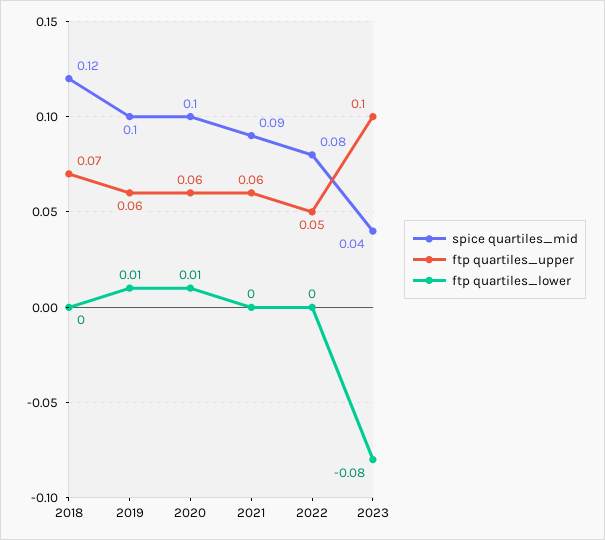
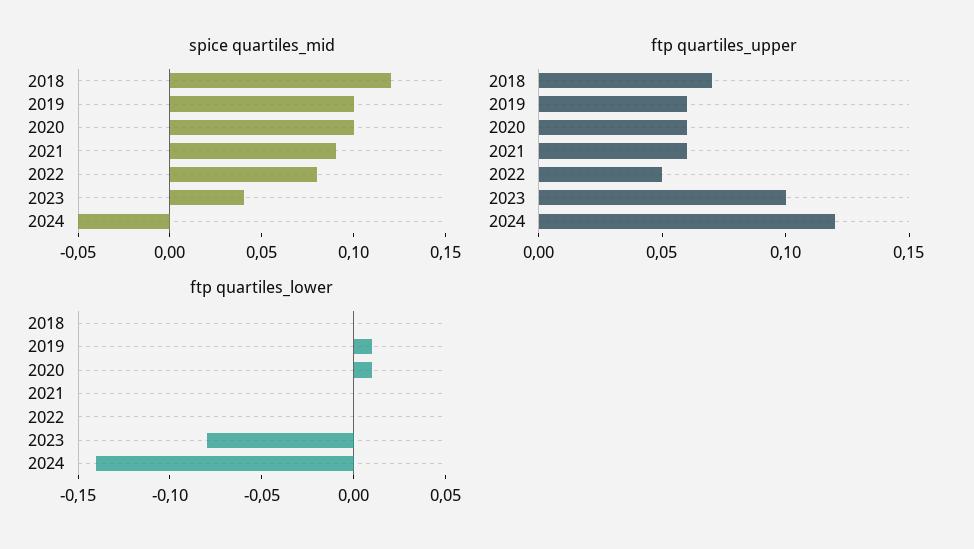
spice quartiles_mid, 2024: none -> -0.05
ftp quartiles_upper, 2024: none -> 0.12
ftp quartiles_lower, 2024: none -> -0.14

